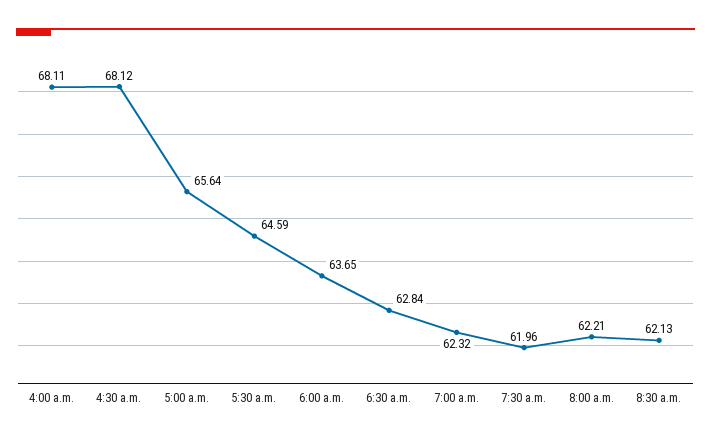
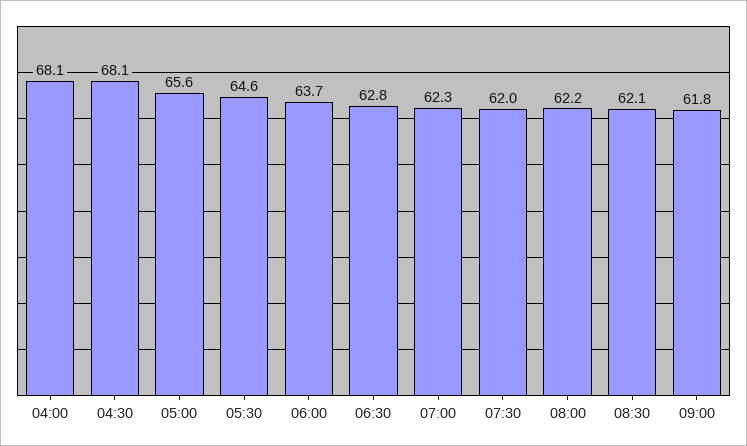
09:00: none -> 61.8

